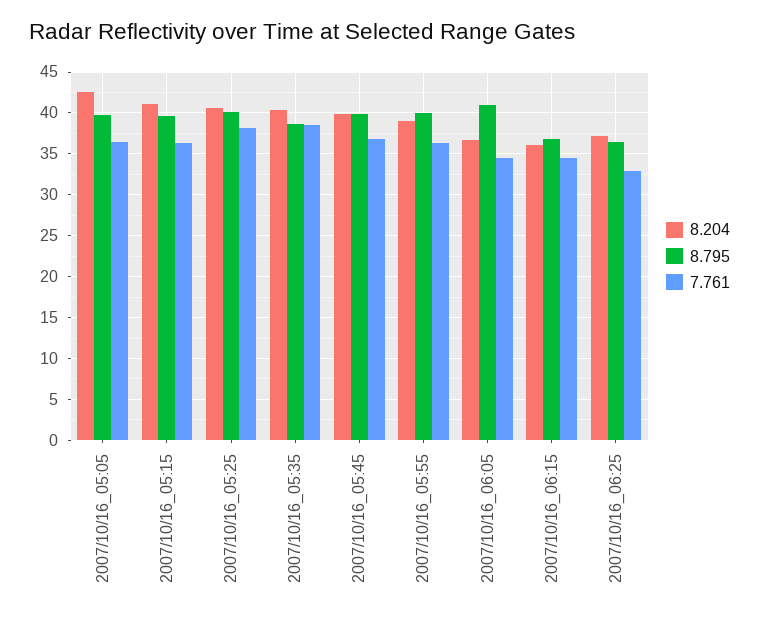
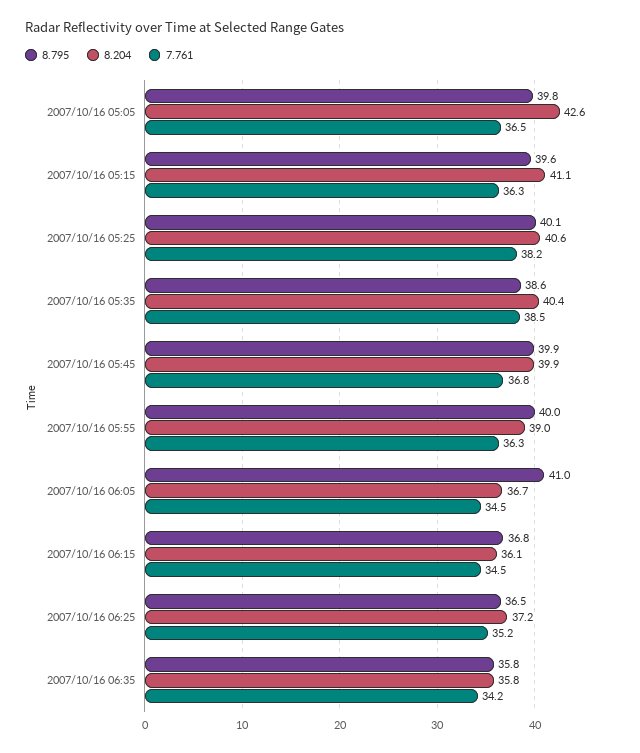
7.761, 2007/10/16_06:25: 33 -> 35.2
8.795, 2007/10/16 06:35: none -> 35.8
8.204, 2007/10/16 06:35: none -> 35.8
7.761, 2007/10/16 06:35: none -> 34.2

